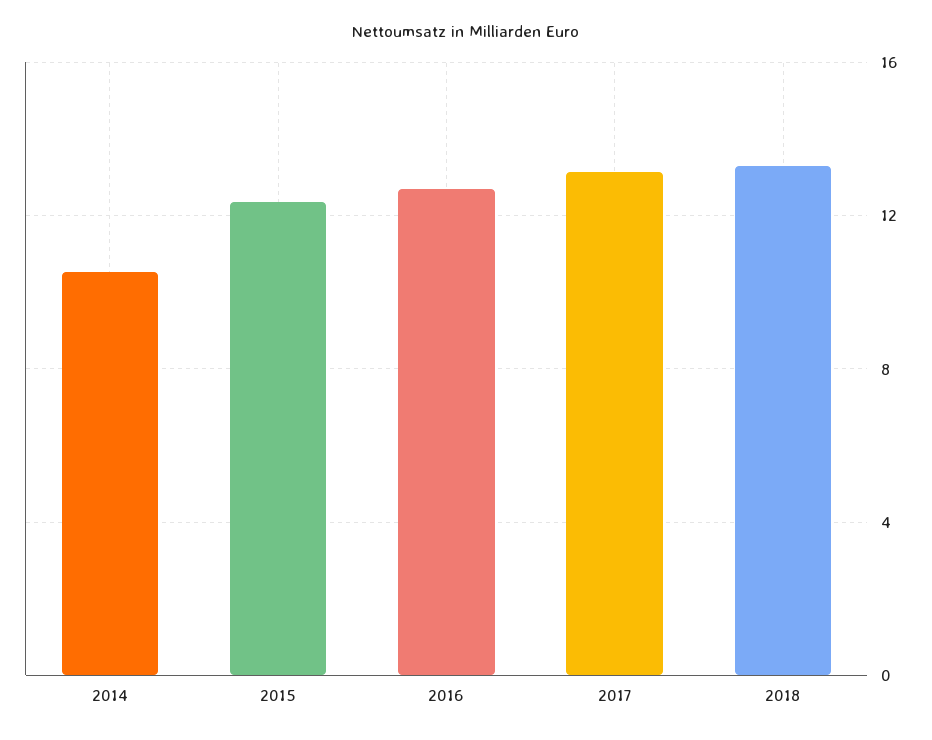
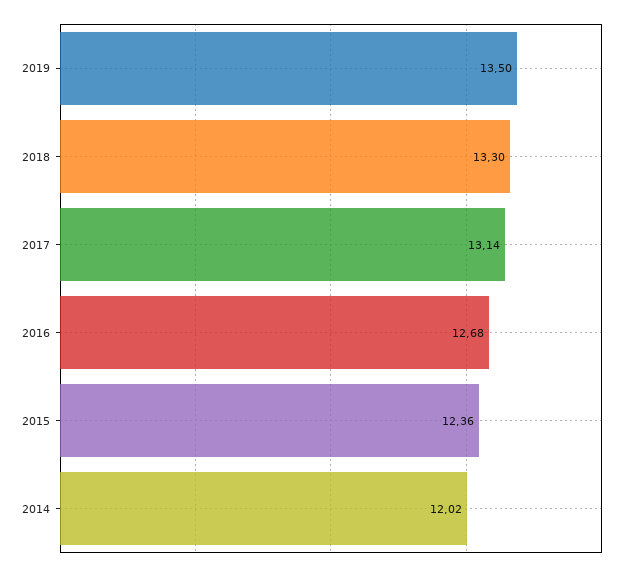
2014: 10.5 -> 12.02
2019: none -> 13.5

